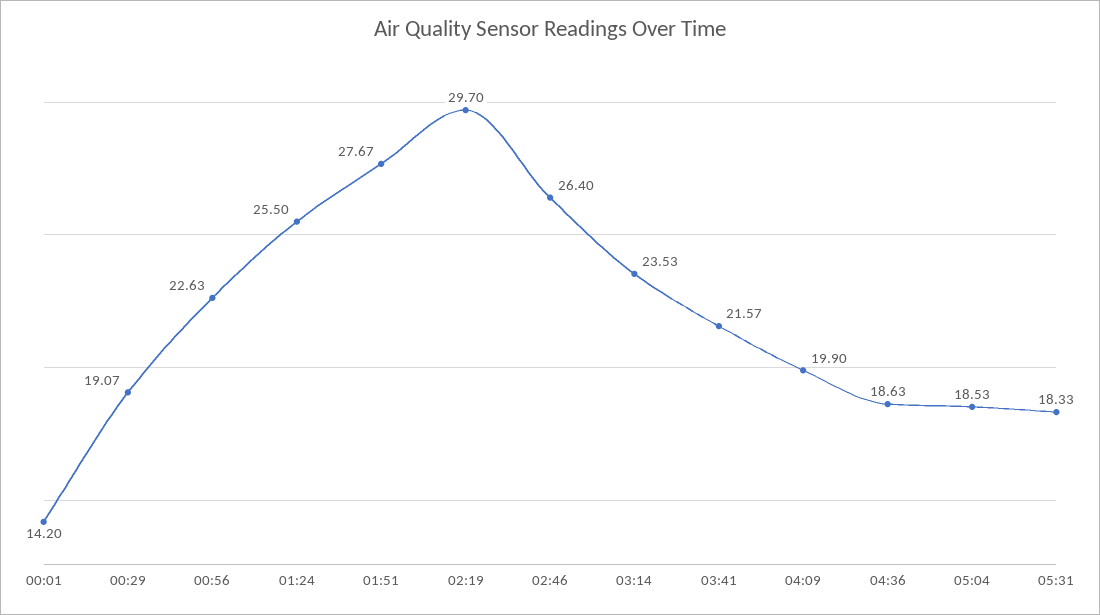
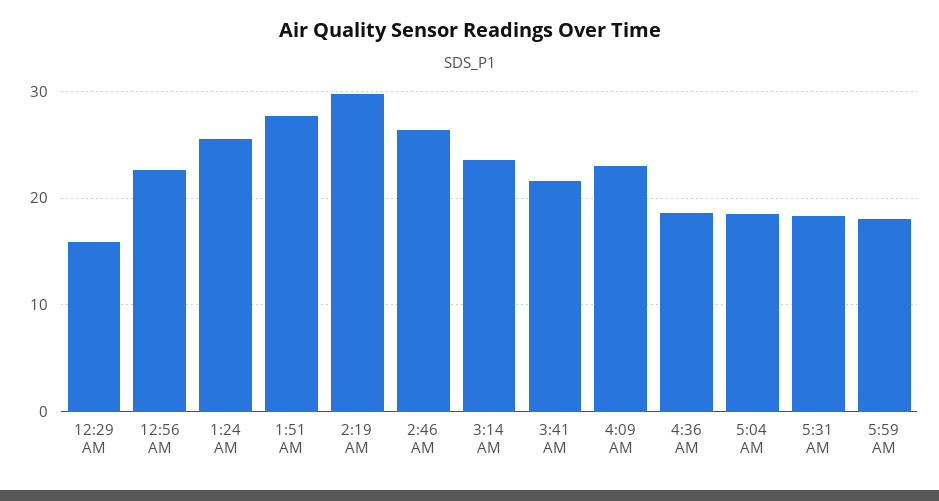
00:01: 14.2 -> none
00:29: 19.07 -> 16
04:09: 19.9 -> 23
5:59 AM: none -> 18

